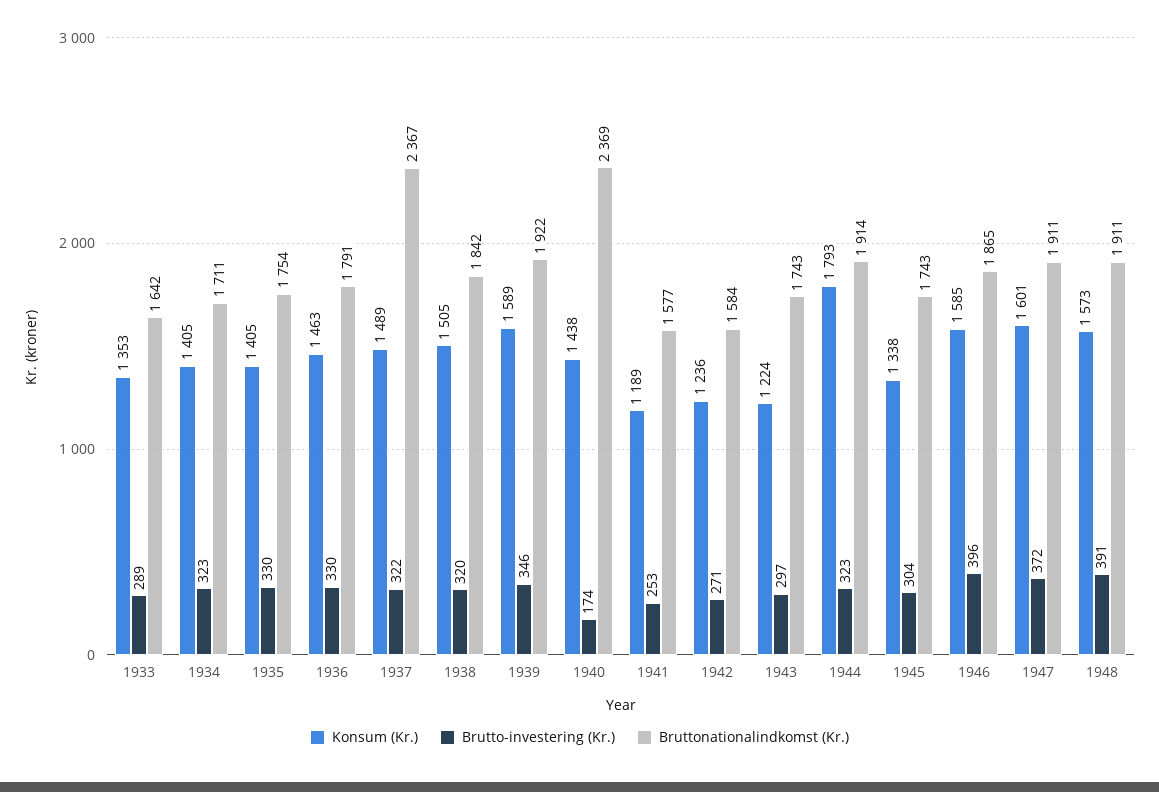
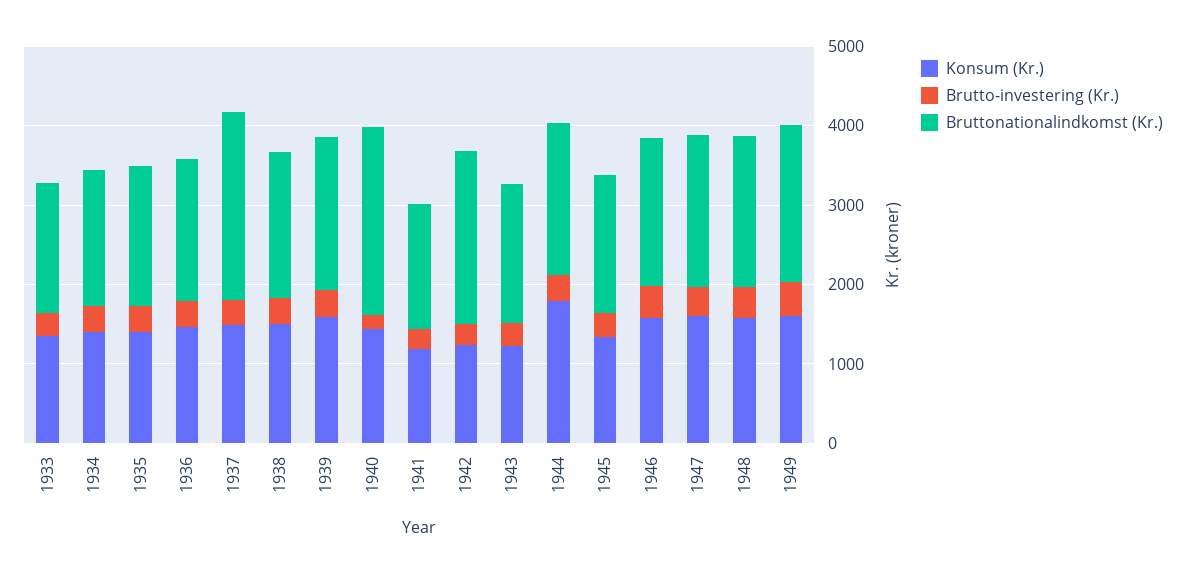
Bruttonationalindkomst (Kr.), 1942: 1584 -> 2200
Konsum (Kr.), 1949: none -> 1600
Brutto-investering (Kr.), 1949: none -> 400
Bruttonationalindkomst (Kr.), 1949: none -> 2000

